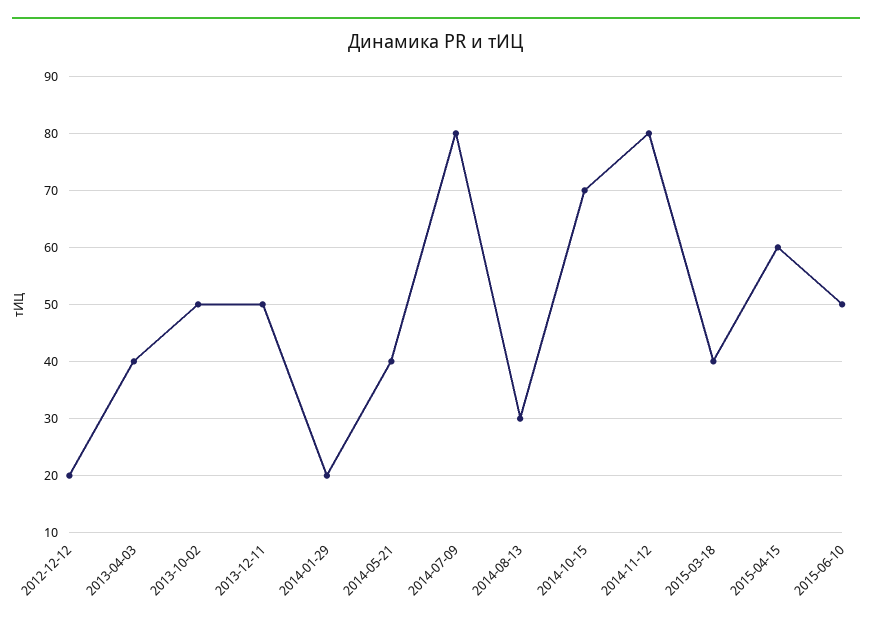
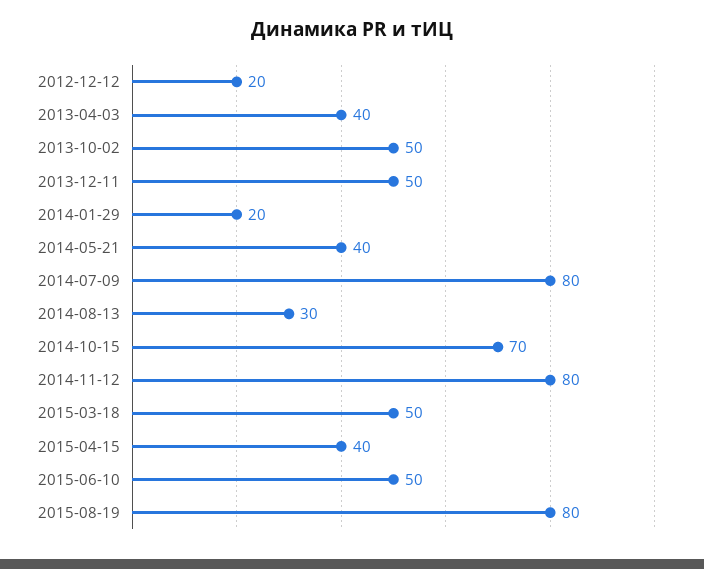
2015-03-18: 40 -> 50
2015-04-15: 60 -> 40
2015-08-19: none -> 80

